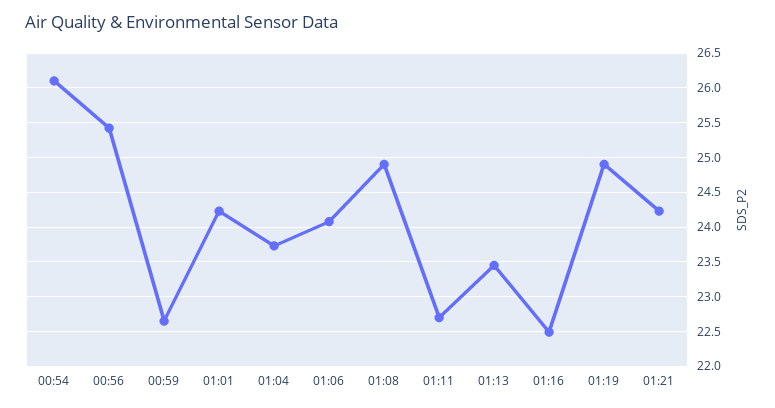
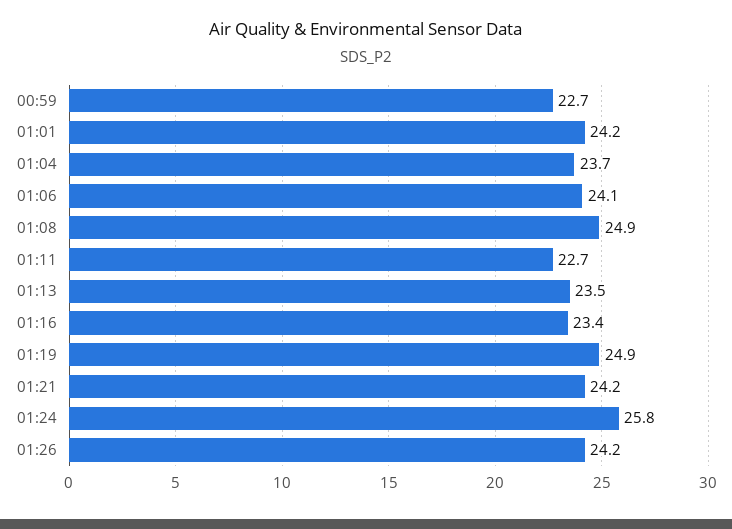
00:54: 26.1 -> none
00:56: 25.4 -> none
01:16: 22.5 -> 23.4
01:24: none -> 25.8
01:26: none -> 24.2

